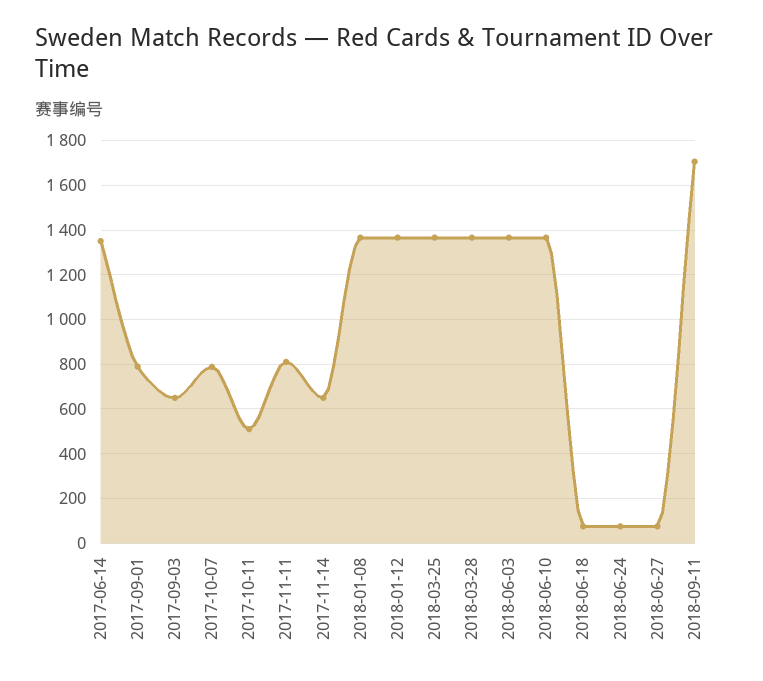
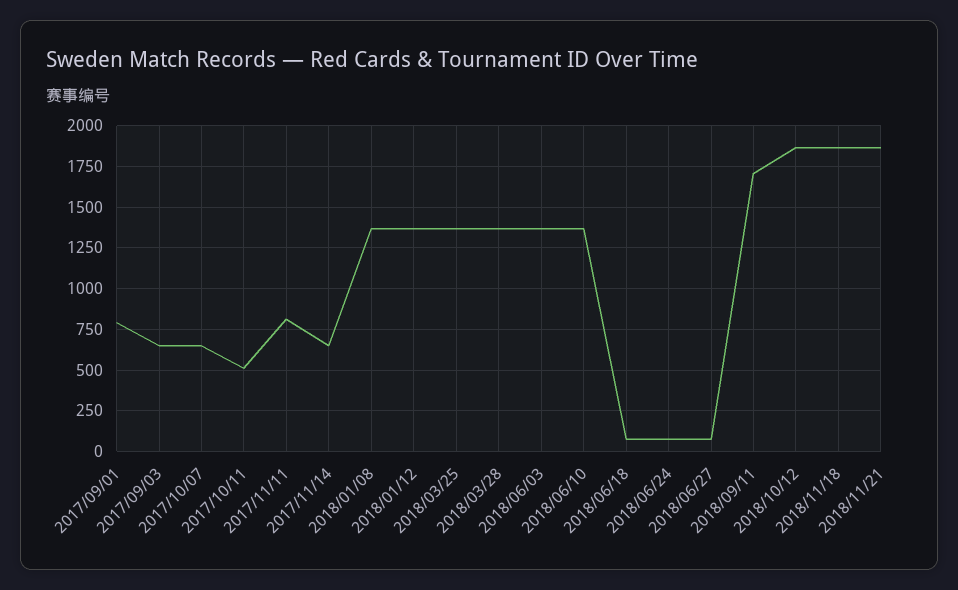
2017-06-14: 1350 -> none
2017-10-07: 800 -> 650
2018/10/12: none -> 1850
2018/11/18: none -> 1850
2018/11/21: none -> 1850

